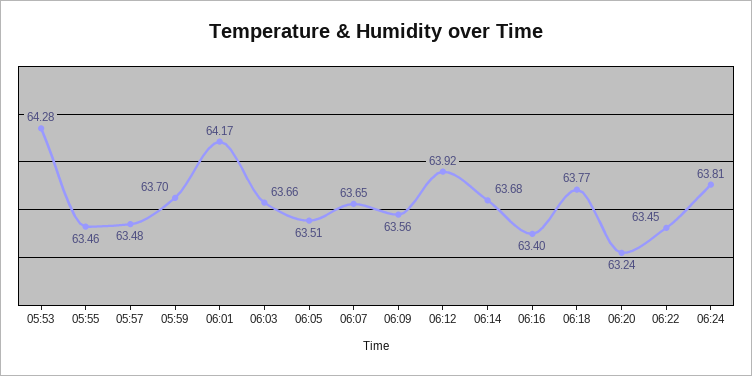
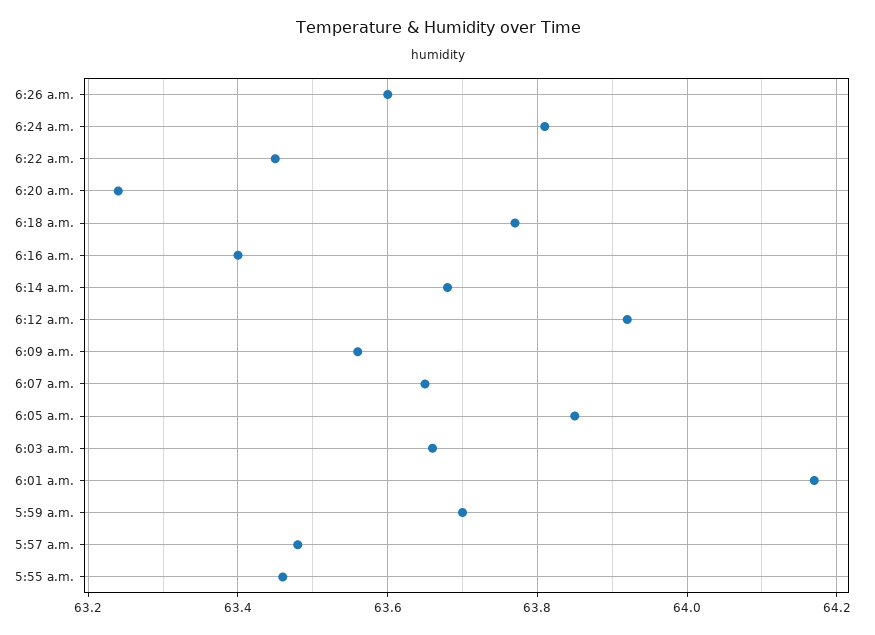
05:53: 64.28 -> none
06:05: 63.51 -> 63.85
6:26 a.m.: none -> 63.6

